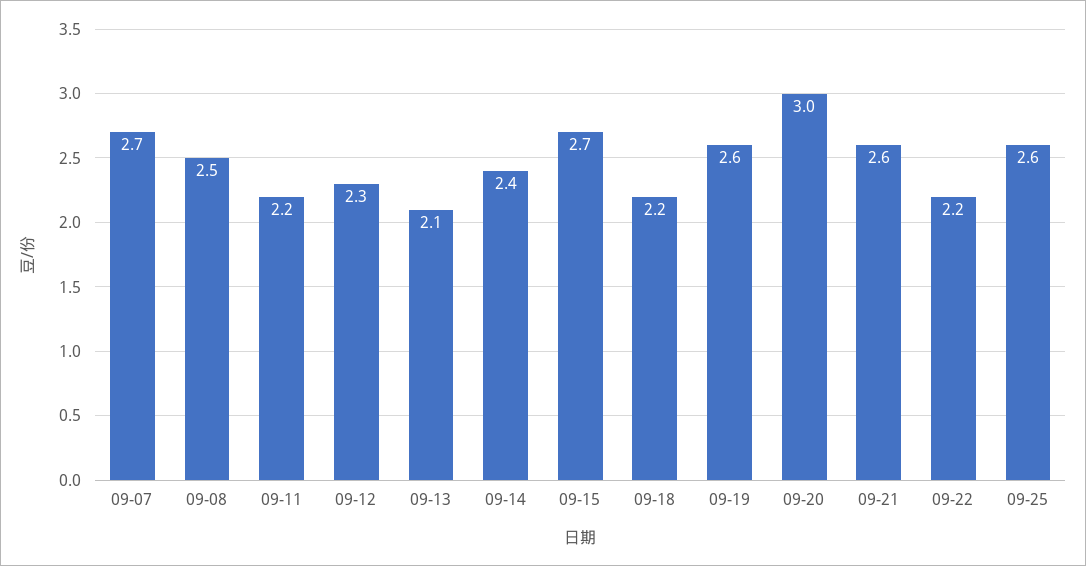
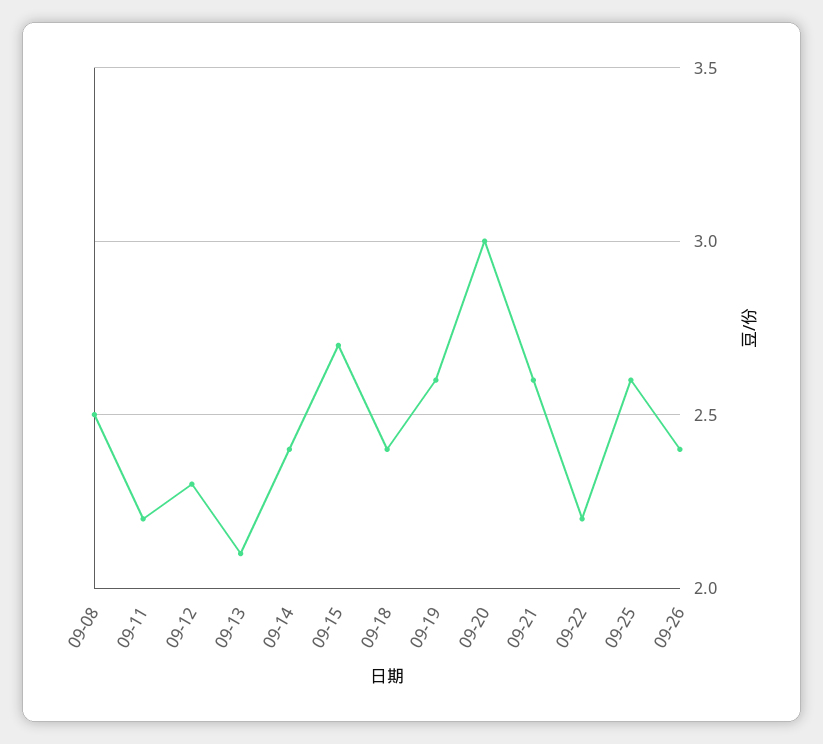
09-07: 2.7 -> none
09-18: 2.2 -> 2.4
09-26: none -> 2.4

